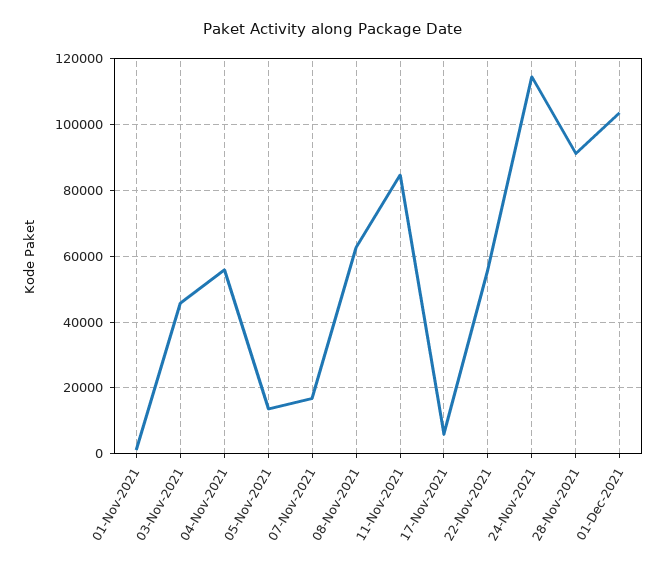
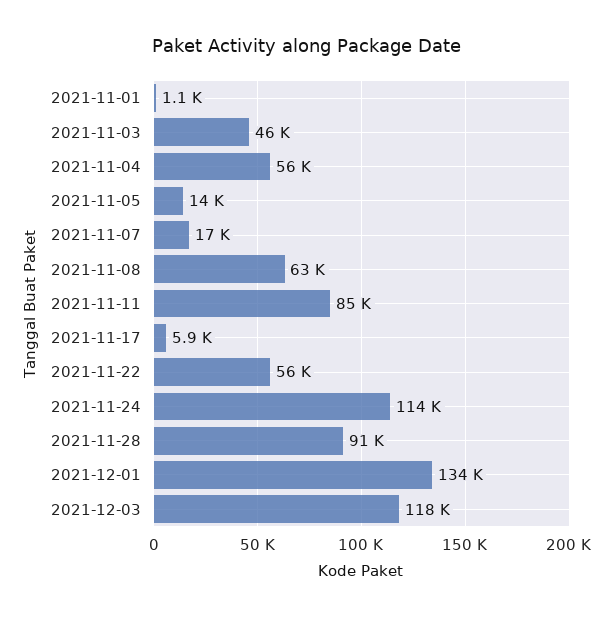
01-Dec-2021: 104000 -> 134000
2021-12-03: none -> 118000

